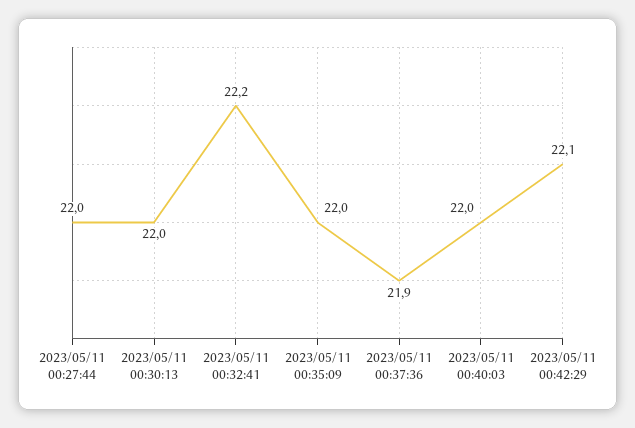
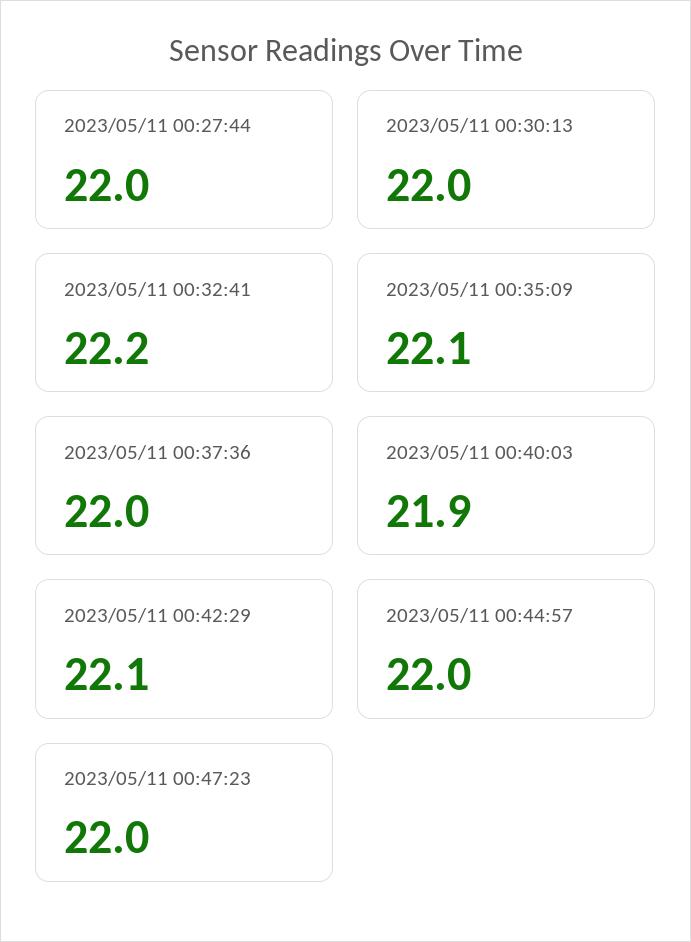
2023/05/11 00:35:09: 22 -> 22.1
2023/05/11 00:37:36: 21.9 -> 22
2023/05/11 00:40:03: 22 -> 21.9
2023/05/11 00:44:57: none -> 22
2023/05/11 00:47:23: none -> 22

